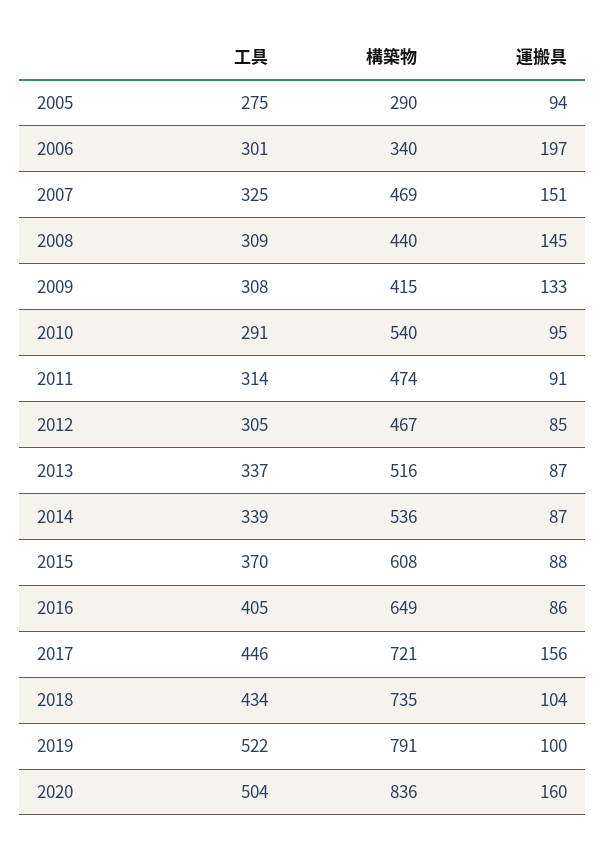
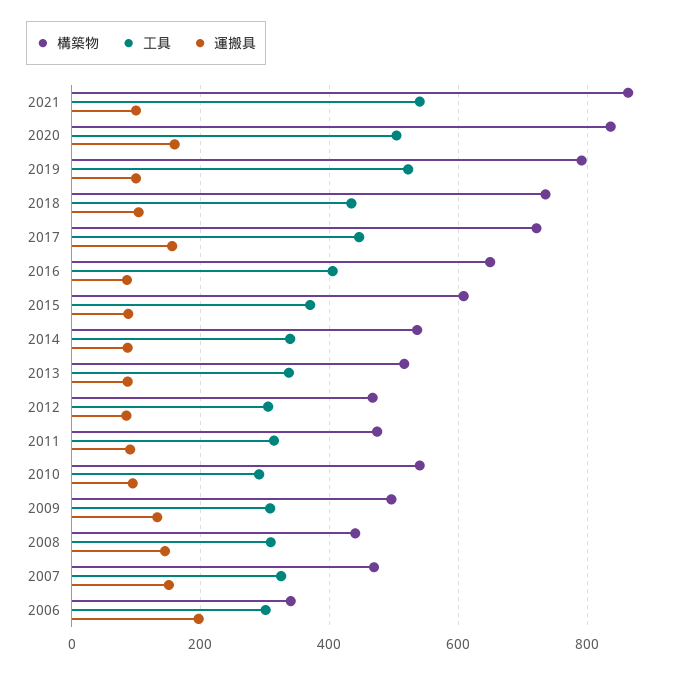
工具, 2005: 275 -> none
構築物, 2005: 290 -> none
運搬具, 2005: 94 -> none
構築物, 2009: 415 -> 500
構築物, 2021: none -> 860
工具, 2021: none -> 540
運搬具, 2021: none -> 100

